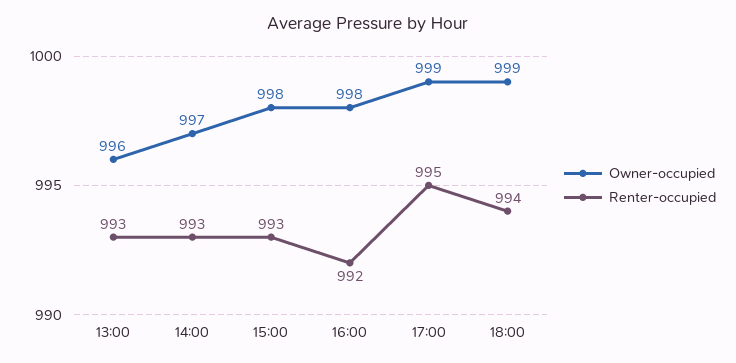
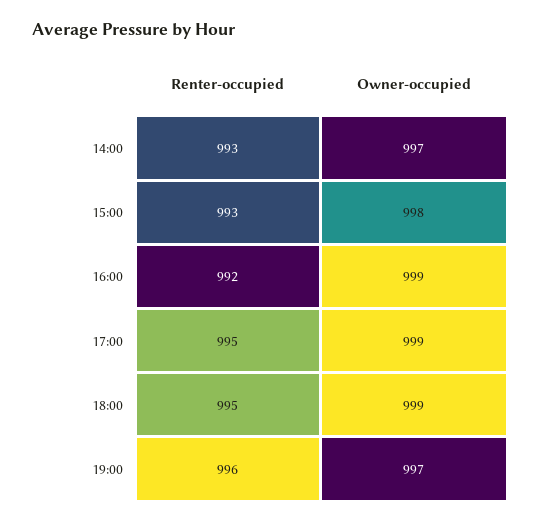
Owner-occupied, 13:00: 996 -> none
Renter-occupied, 13:00: 993 -> none
Owner-occupied, 16:00: 998 -> 999
Renter-occupied, 18:00: 994 -> 995
Renter-occupied, 19:00: none -> 996
Owner-occupied, 19:00: none -> 997

